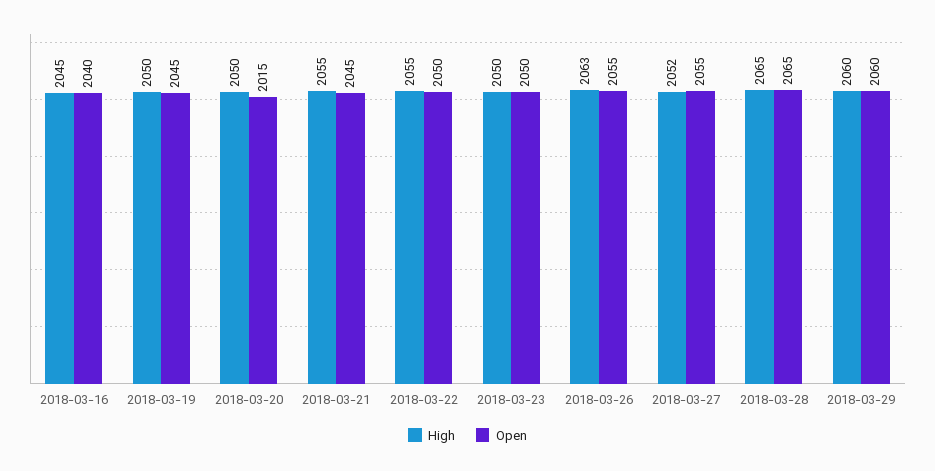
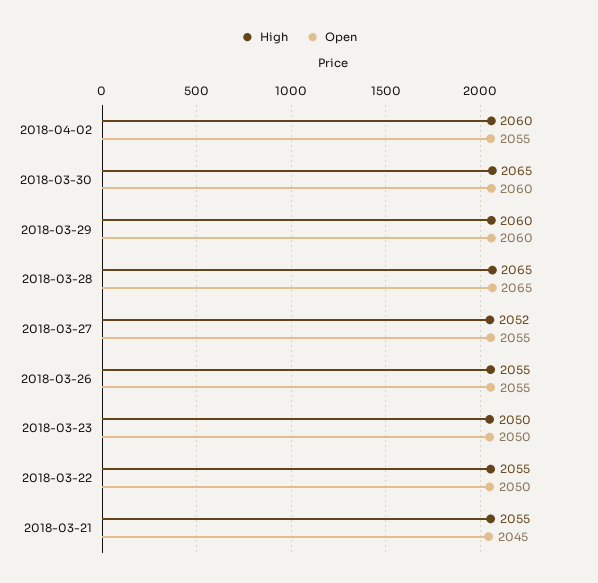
High, 2018-03-16: 2045 -> none
Open, 2018-03-16: 2040 -> none
High, 2018-03-19: 2050 -> none
Open, 2018-03-19: 2045 -> none
High, 2018-03-20: 2050 -> none
Open, 2018-03-20: 2015 -> none
High, 2018-03-26: 2063 -> 2055
High, 2018-04-02: none -> 2060
Open, 2018-04-02: none -> 2055
High, 2018-03-30: none -> 2065
Open, 2018-03-30: none -> 2060

